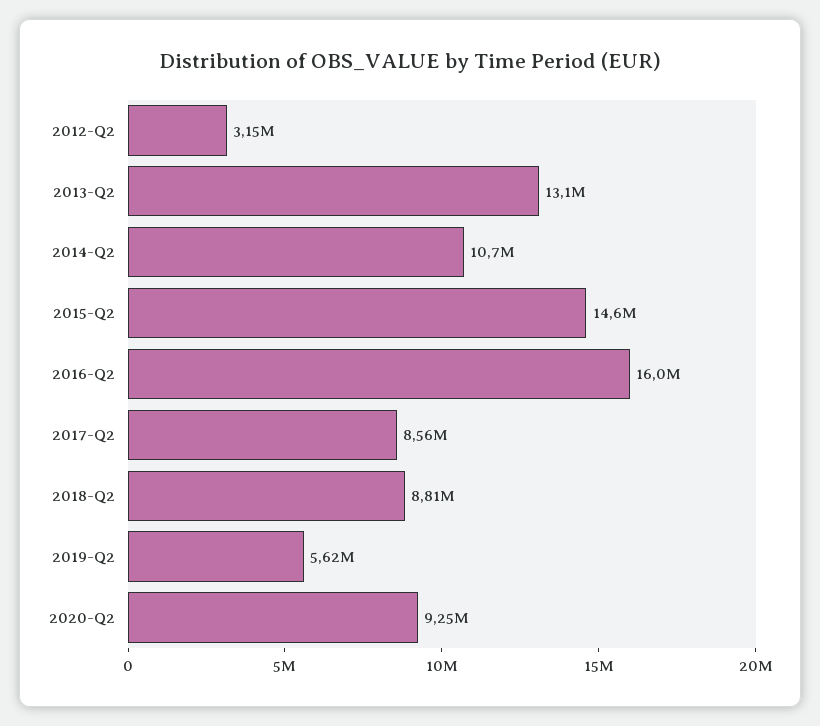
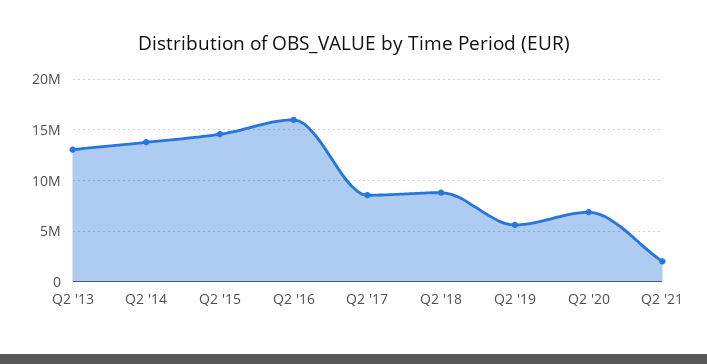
2012-Q2: 3150000 -> none
2014-Q2: 10700000 -> 14000000
2020-Q2: 9250000 -> 7000000
Q2 '21: none -> 2000000

